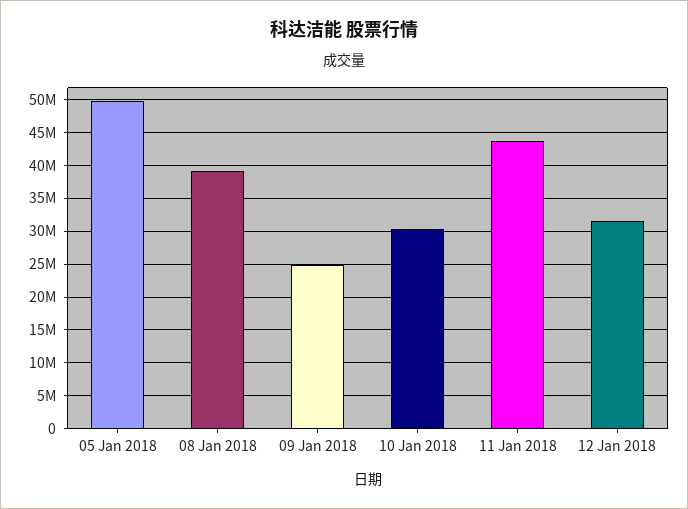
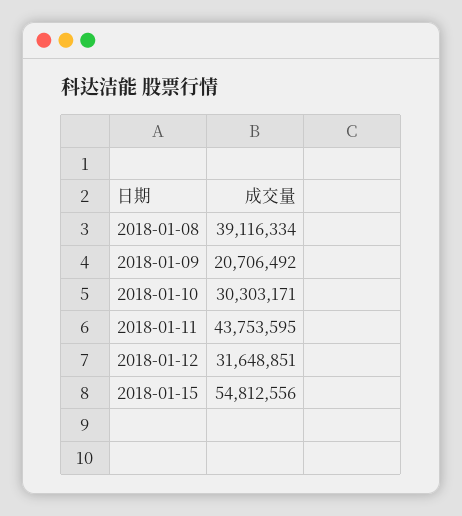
05 Jan 2018: 50000000 -> none
09 Jan 2018: 25000000 -> 20706492
2018-01-15: none -> 54812556

